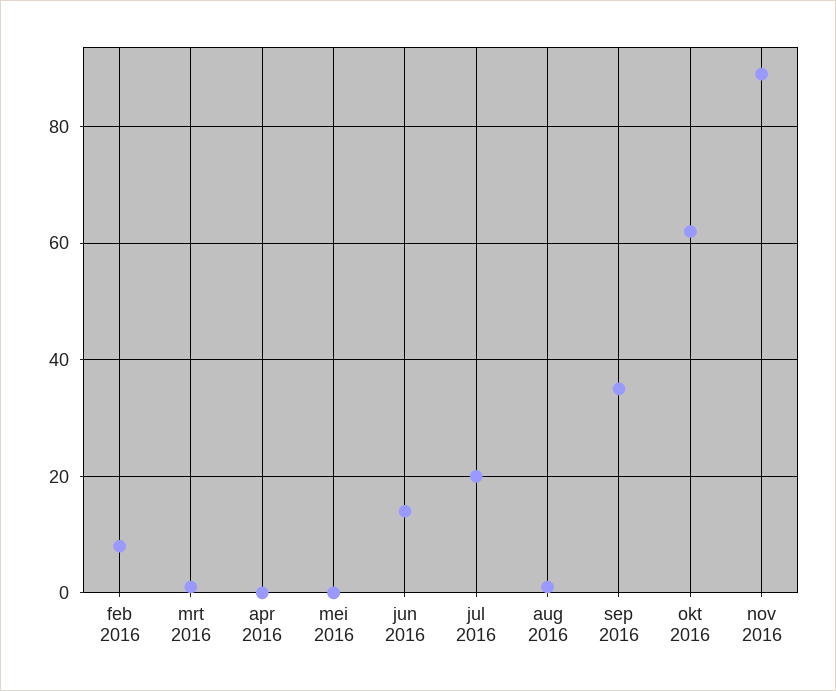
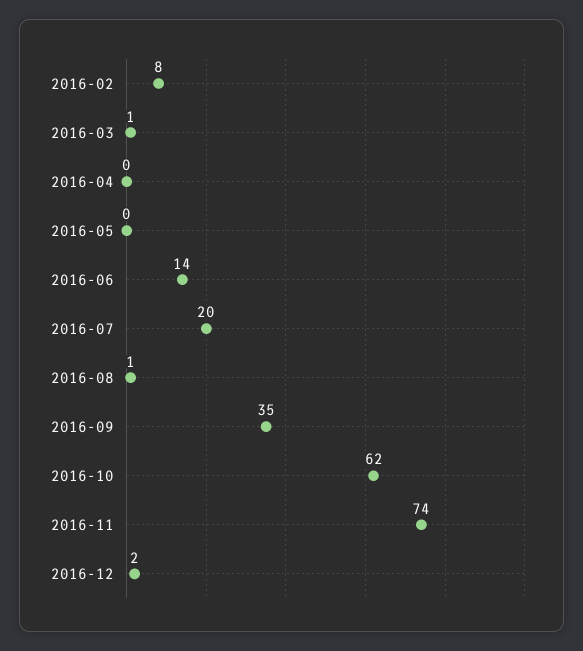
nov 2016: 90 -> 74
2016-12: none -> 2

